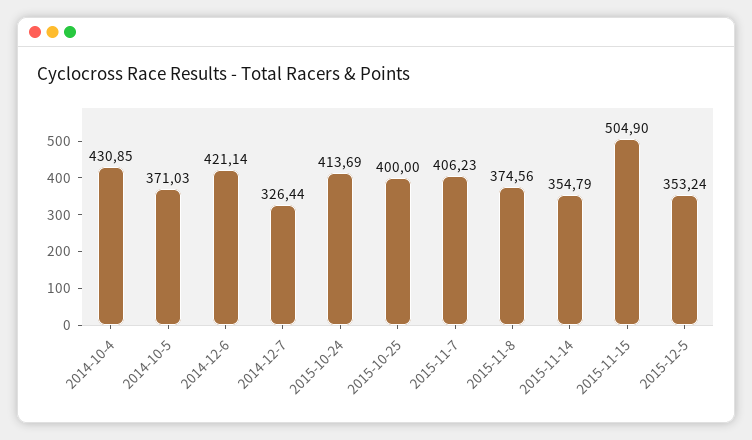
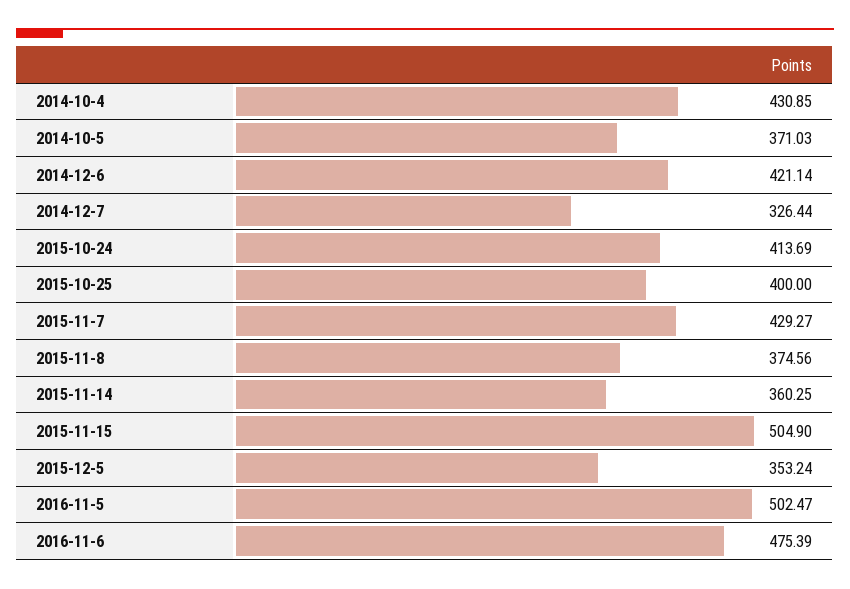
2015-11-7: 406.23 -> 429.27
2015-11-14: 354.79 -> 360.25
2016-11-5: none -> 502.47
2016-11-6: none -> 475.39

